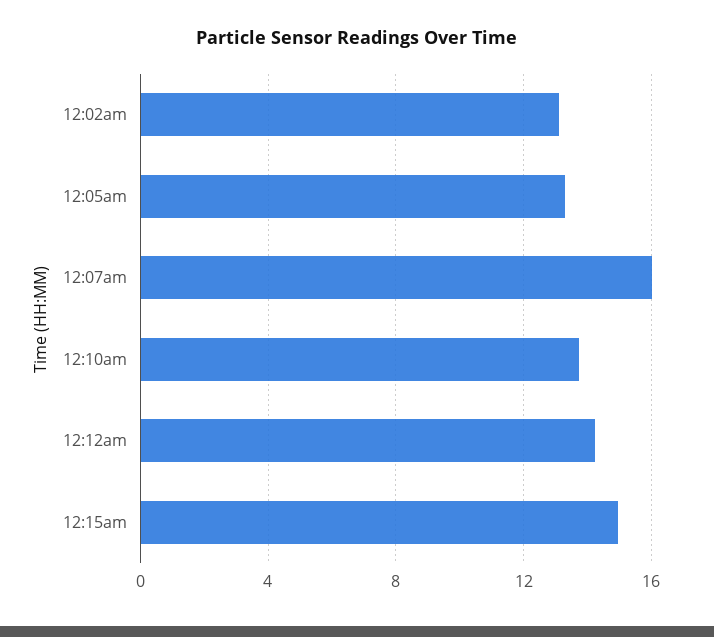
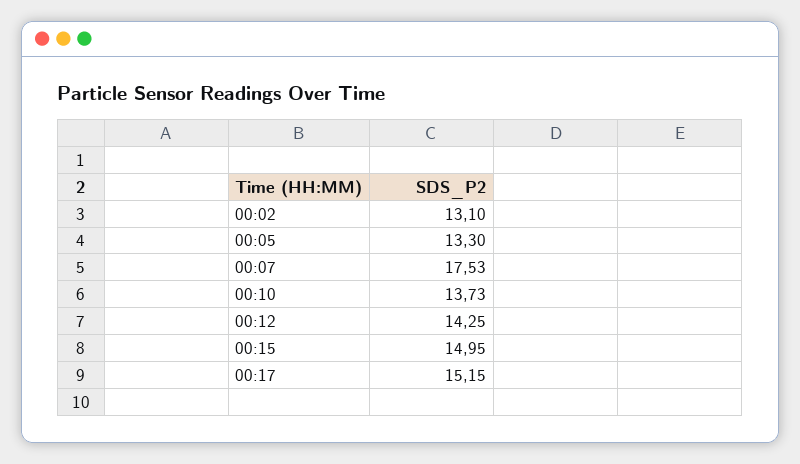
12:07am: 16 -> 17.53
00:17: none -> 15.15

